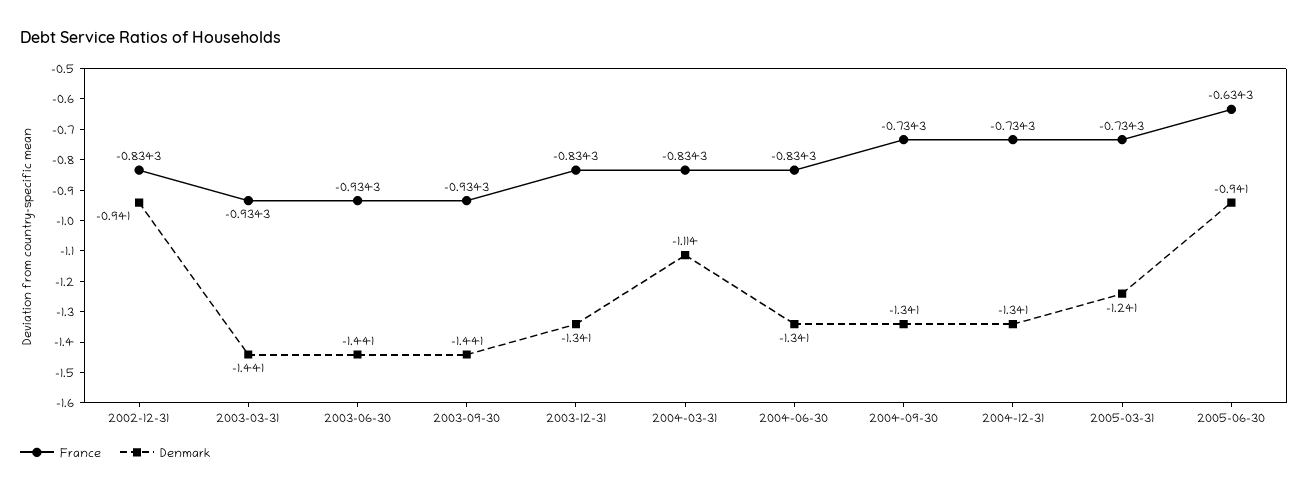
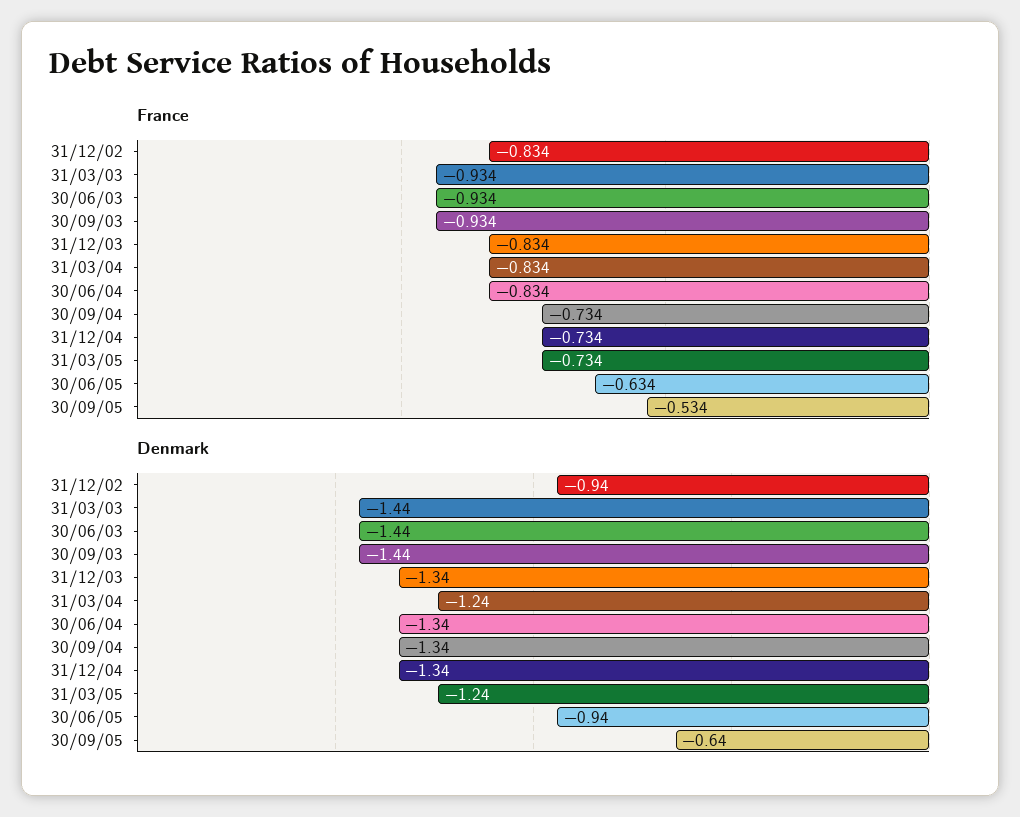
Denmark, 2004-03-31: -1.114 -> -1.24
France, 30/09/05: none -> -0.534
Denmark, 30/09/05: none -> -0.64

